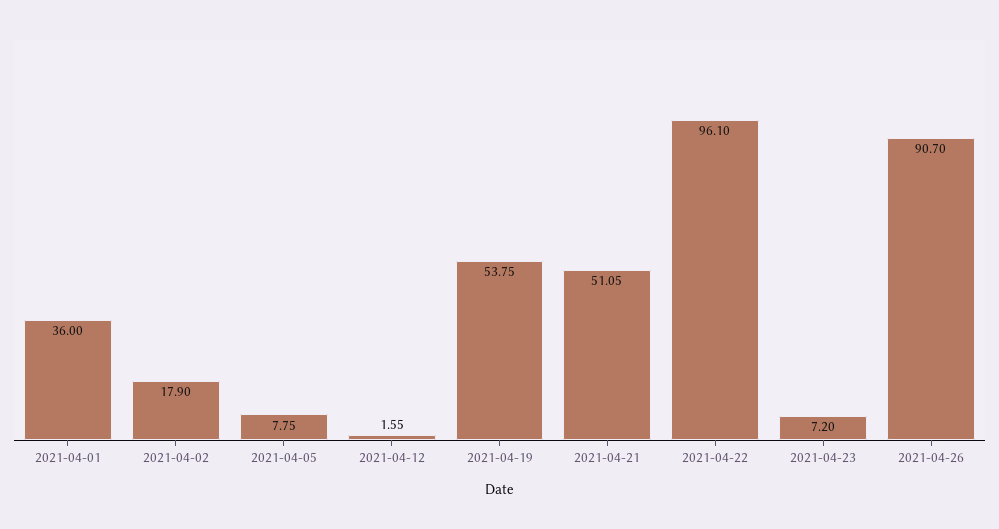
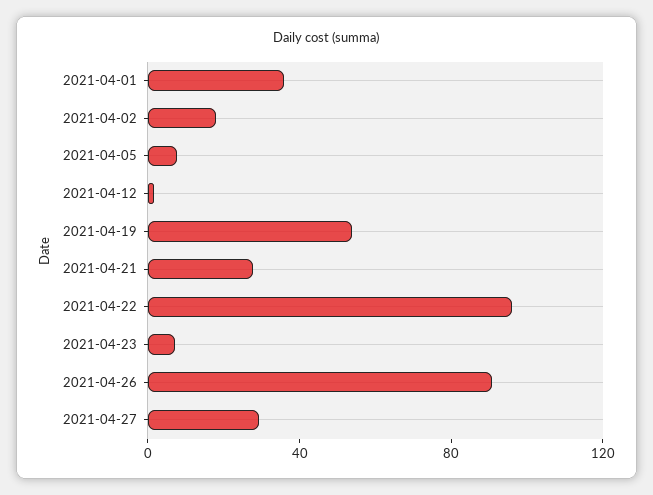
2021-04-21: 51.05 -> 30
2021-04-27: none -> 30

